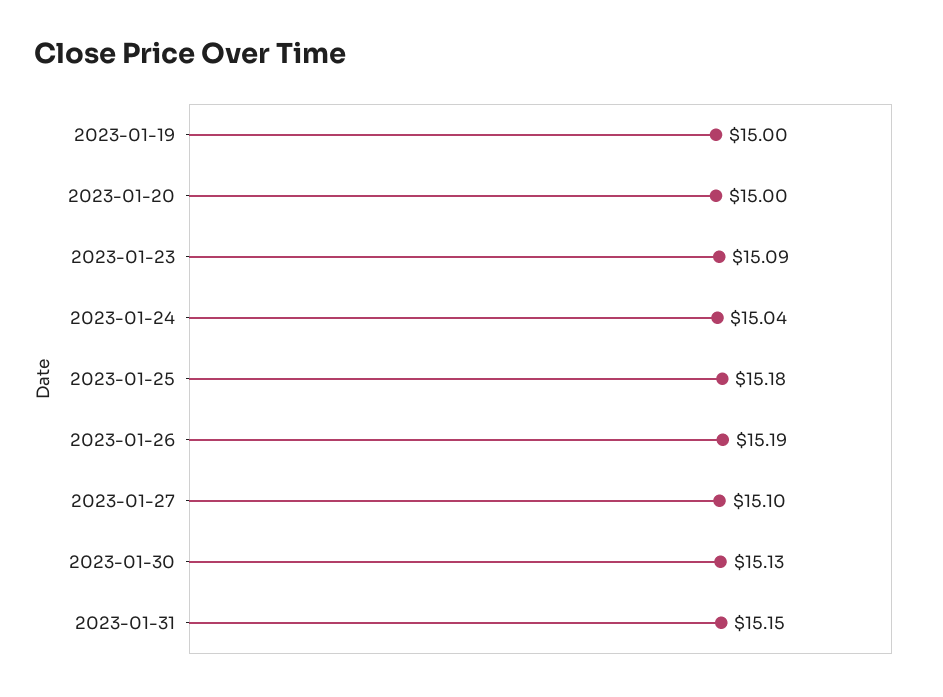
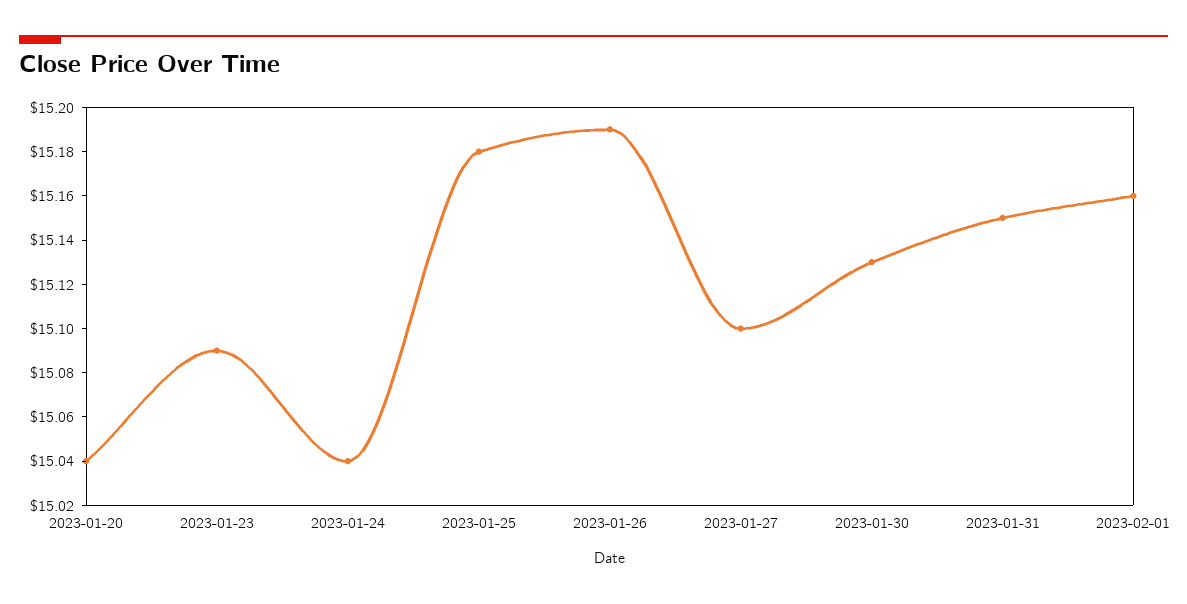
2023-01-19: 15 -> none
2023-01-20: 15 -> 15.04
2023-02-01: none -> 15.16

